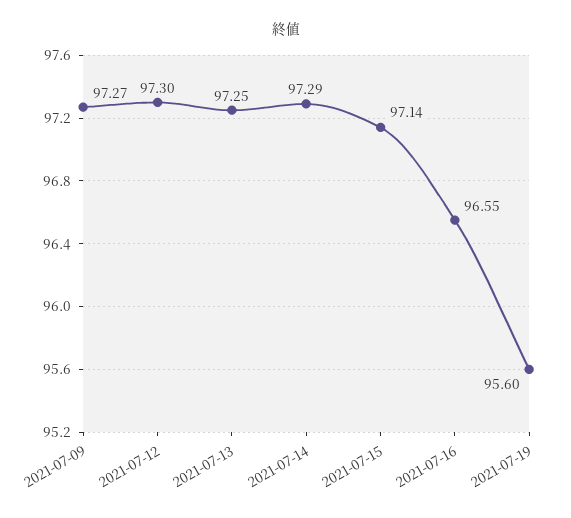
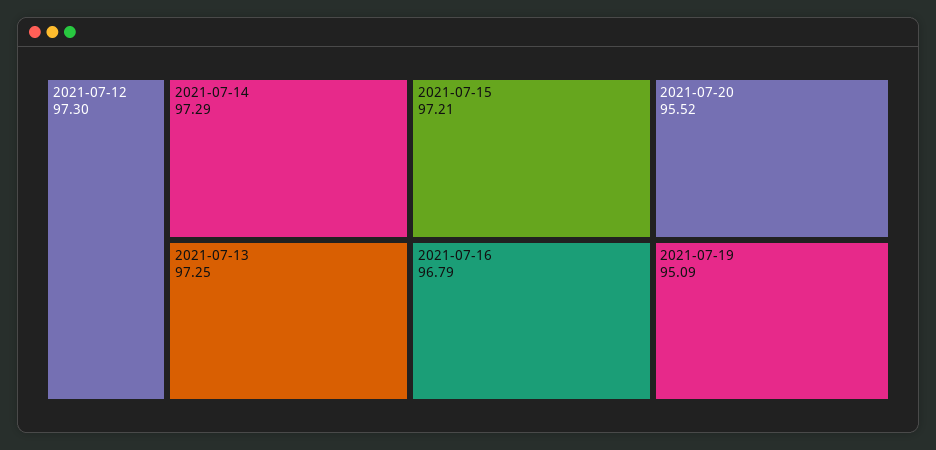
2021-07-09: 97.27 -> none
2021-07-15: 97.14 -> 97.21
2021-07-16: 96.55 -> 96.79
2021-07-19: 95.6 -> 95.09
2021-07-20: none -> 95.52

